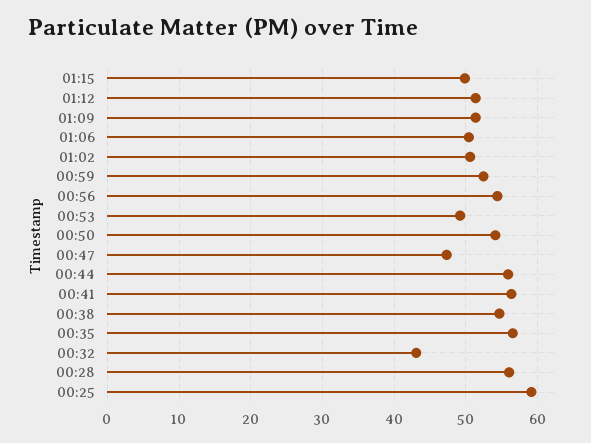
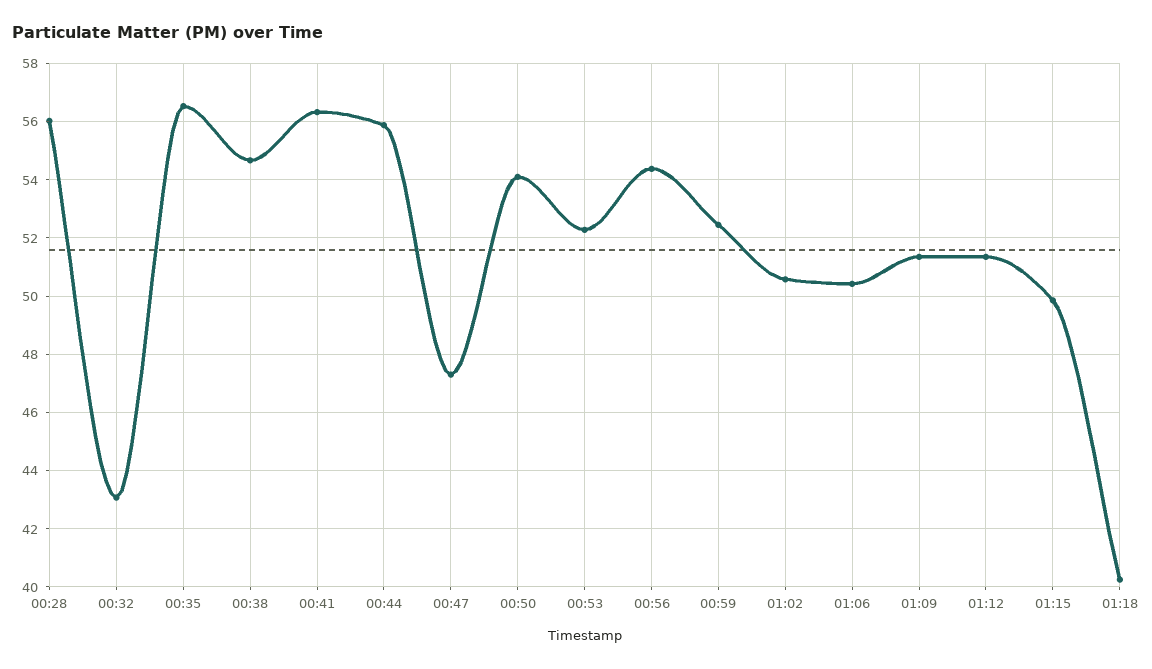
00:53: 49 -> 52.25
00:25: 59 -> none
01:18: none -> 40.25

